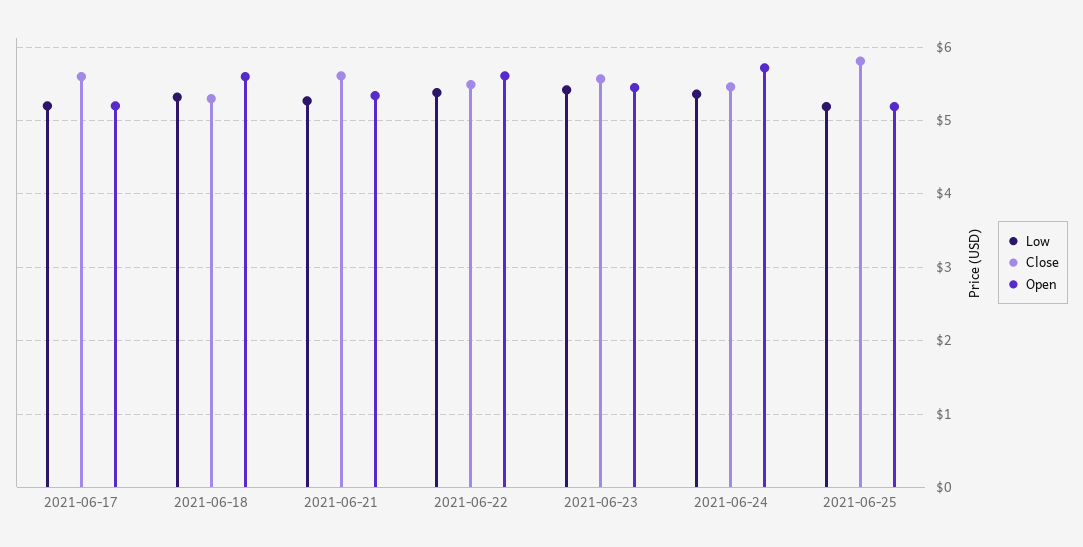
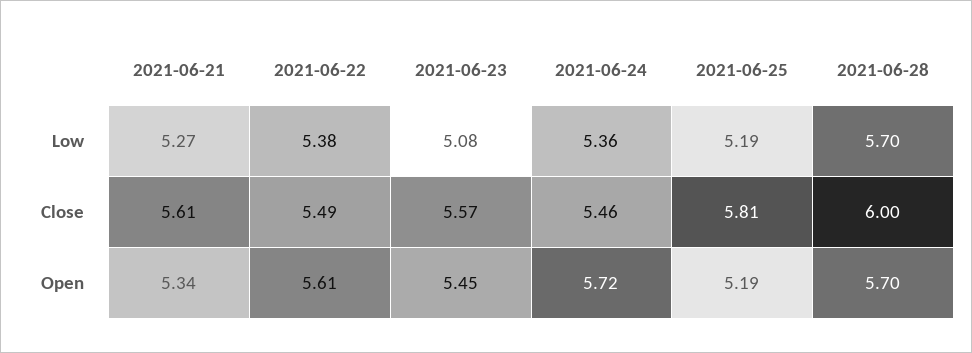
Low, 2021-06-17: 5.2 -> none
Close, 2021-06-17: 5.6 -> none
Open, 2021-06-17: 5.2 -> none
Low, 2021-06-18: 5.3 -> none
Close, 2021-06-18: 5.3 -> none
Open, 2021-06-18: 5.6 -> none
Low, 2021-06-23: 5.4 -> 5.08
Low, 2021-06-28: none -> 5.7
Close, 2021-06-28: none -> 6
Open, 2021-06-28: none -> 5.7

